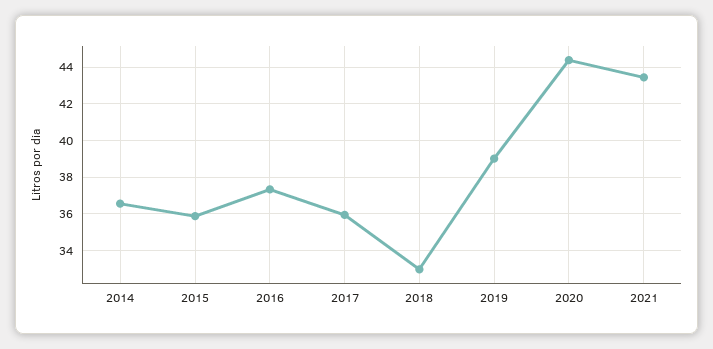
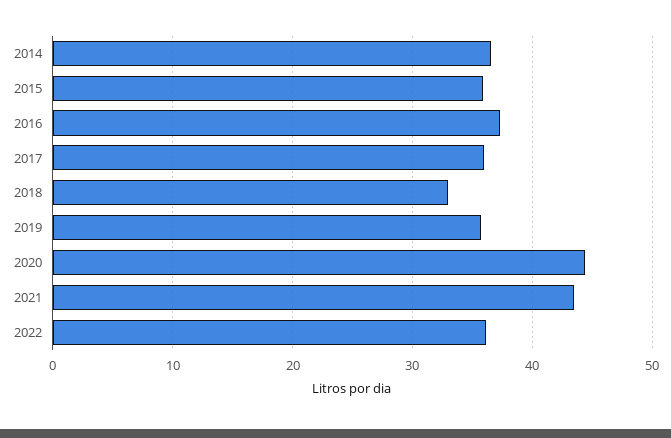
2019: 39 -> 36
2022: none -> 36

